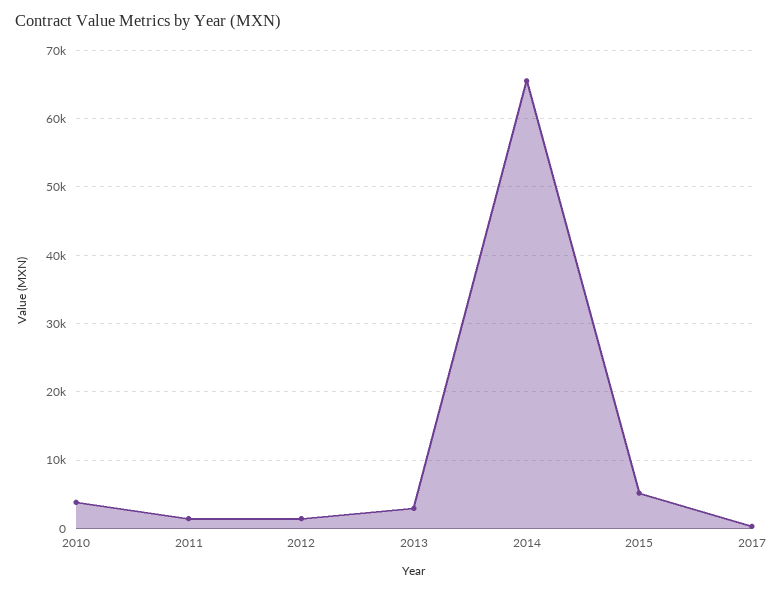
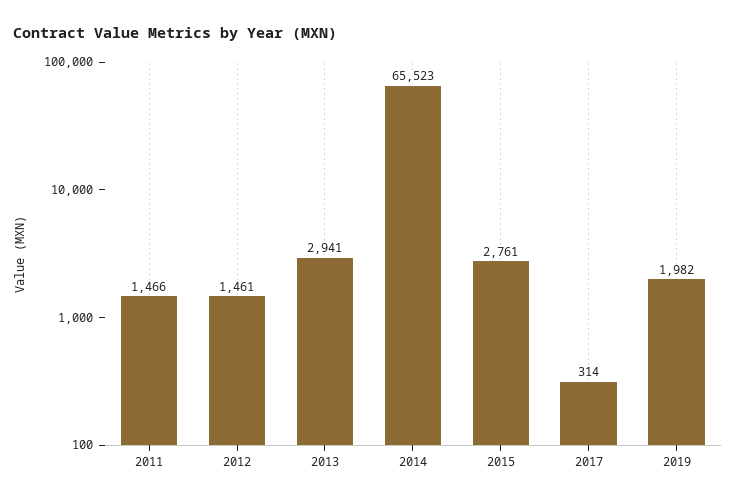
2010: 4000 -> none
2015: 5000 -> 2761
2019: none -> 1982

